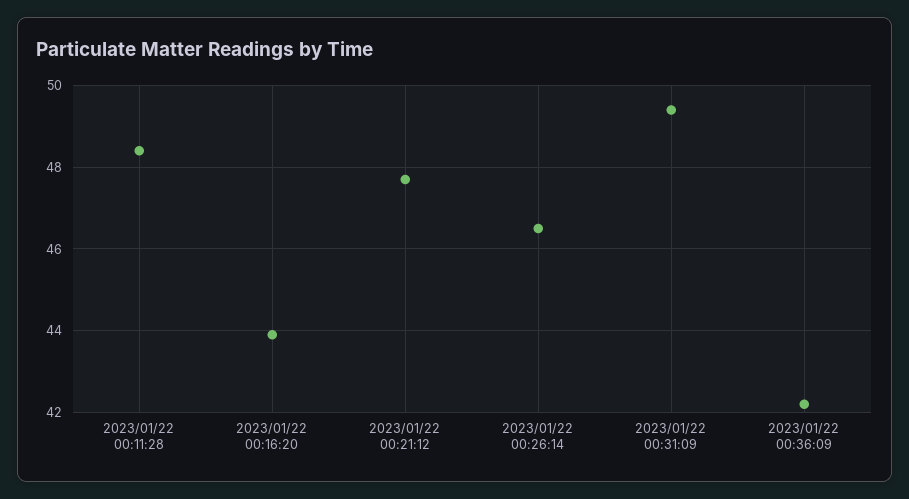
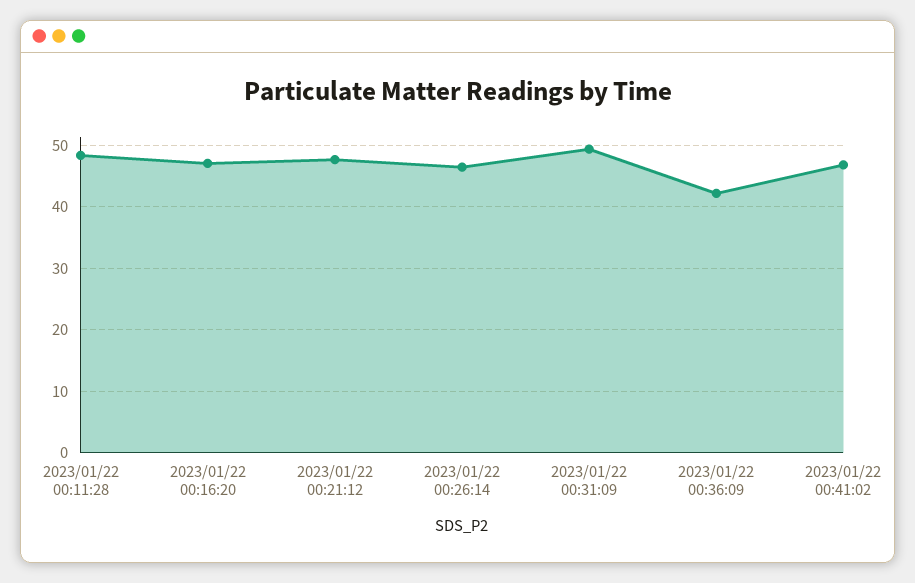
2023/01/22 00:16:20: 44 -> 47
2023/01/22 00:41:02: none -> 47

